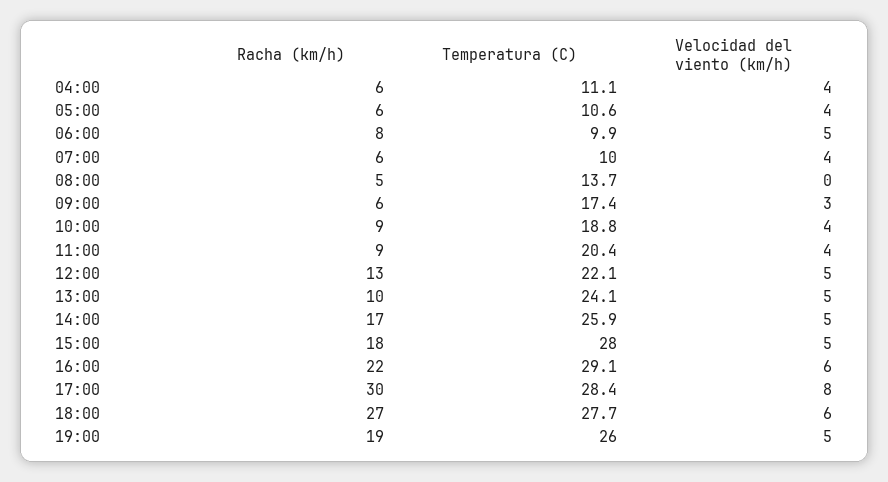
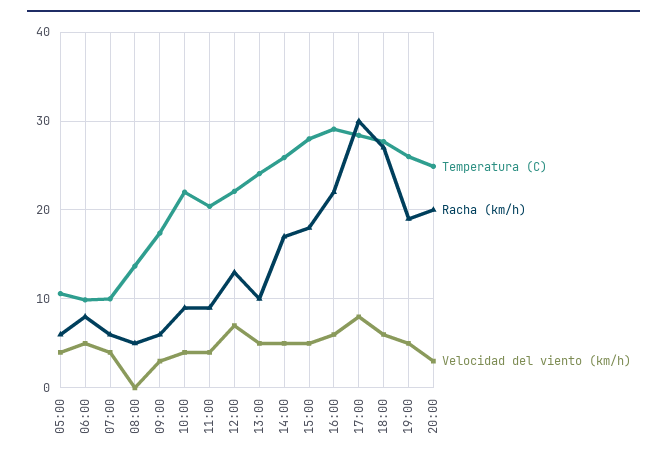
Racha (km/h), 04:00: 6 -> none
Temperatura (C), 04:00: 11.1 -> none
Velocidad del viento (km/h), 04:00: 4 -> none
Temperatura (C), 10:00: 18.8 -> 22
Velocidad del viento (km/h), 12:00: 5 -> 7
Temperatura (C), 20:00: none -> 25
Racha (km/h), 20:00: none -> 20
Velocidad del viento (km/h), 20:00: none -> 3

